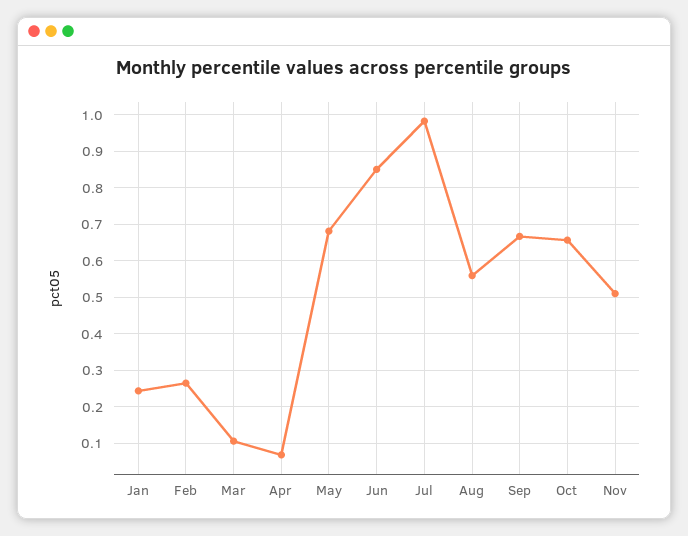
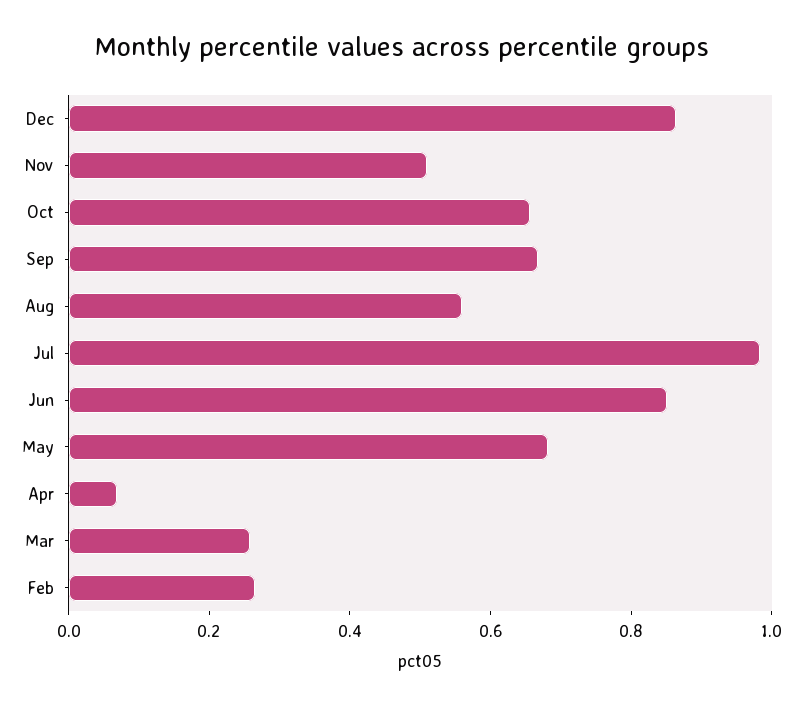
Jan: 0.24 -> none
Mar: 0.1 -> 0.25
Dec: none -> 0.85

